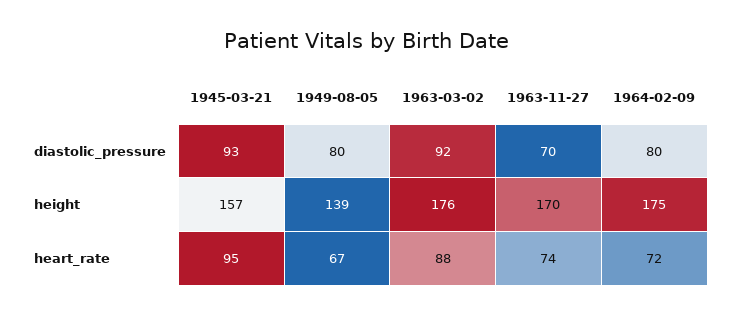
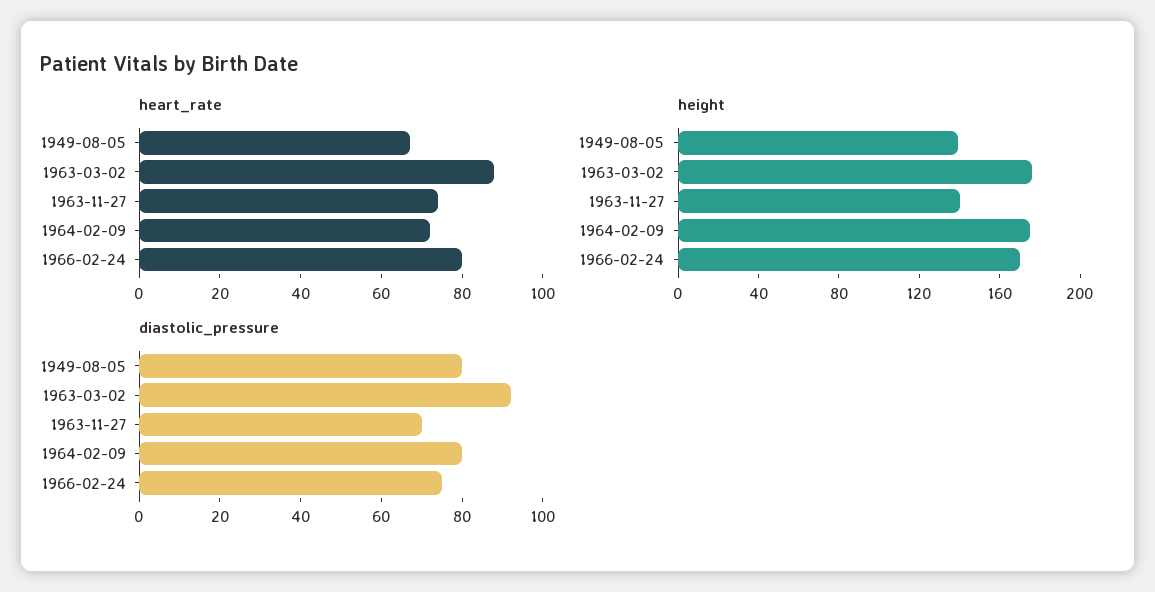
diastolic_pressure, 1945-03-21: 93 -> none
height, 1945-03-21: 157 -> none
height, 1963-11-27: 170 -> 140
heart_rate, 1945-03-21: 95 -> none
heart_rate, 1966-02-24: none -> 80
height, 1966-02-24: none -> 170
diastolic_pressure, 1966-02-24: none -> 75

